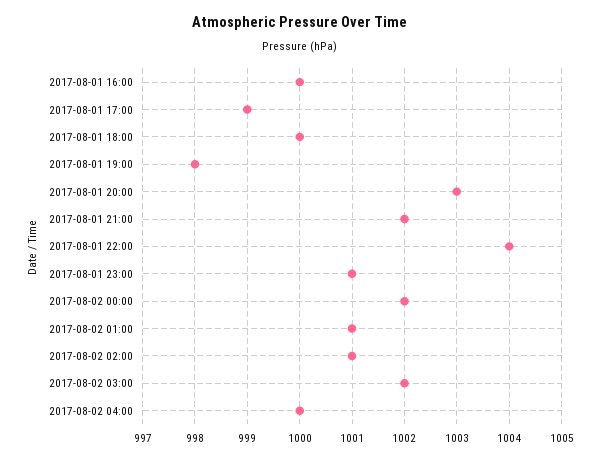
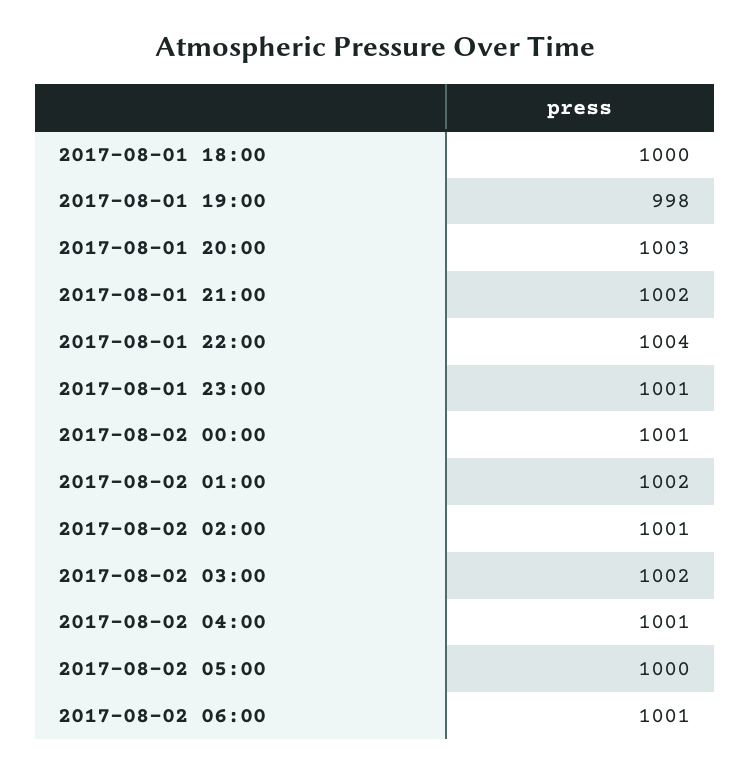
2017-08-01 16:00: 1000 -> none
2017-08-01 17:00: 999 -> none
2017-08-02 00:00: 1002 -> 1001
2017-08-02 01:00: 1001 -> 1002
2017-08-02 04:00: 1000 -> 1001
2017-08-02 05:00: none -> 1000
2017-08-02 06:00: none -> 1001

